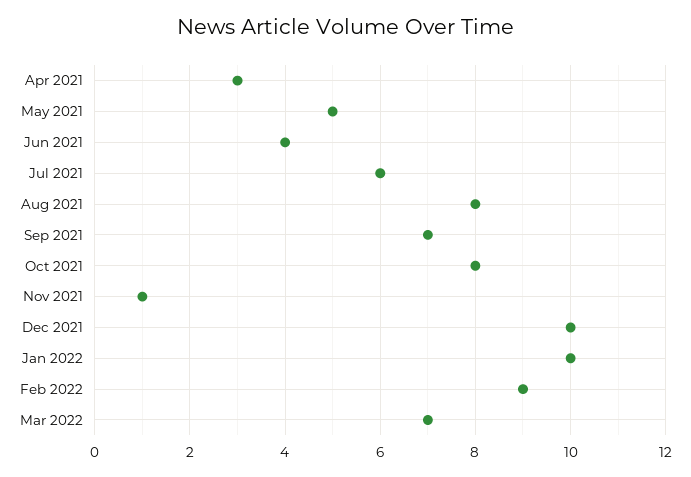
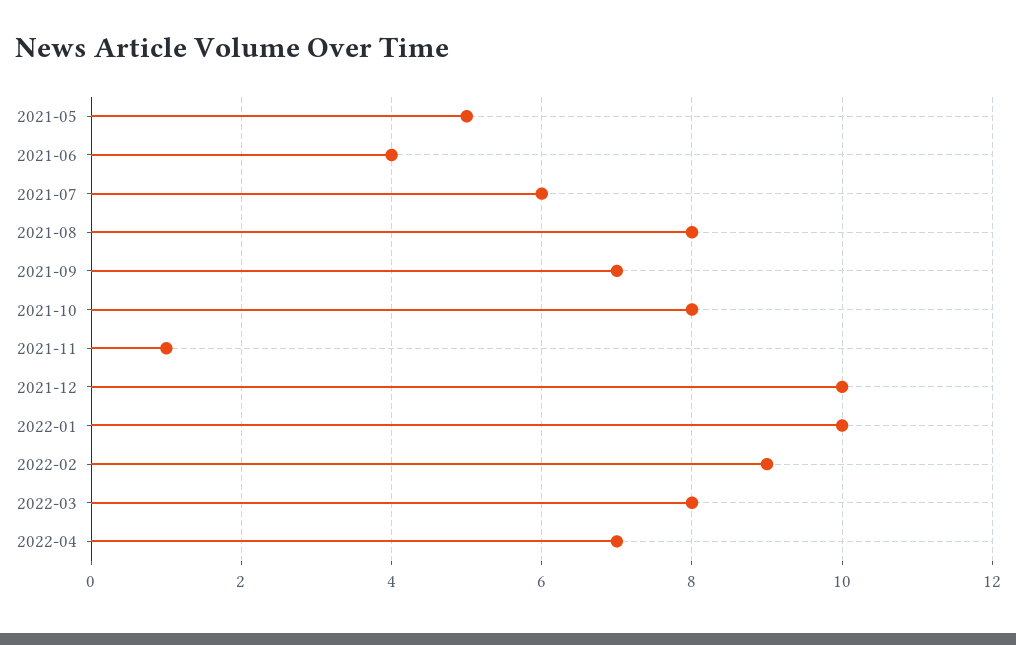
Apr 2021: 3 -> none
Mar 2022: 7 -> 8
2022-04: none -> 7

